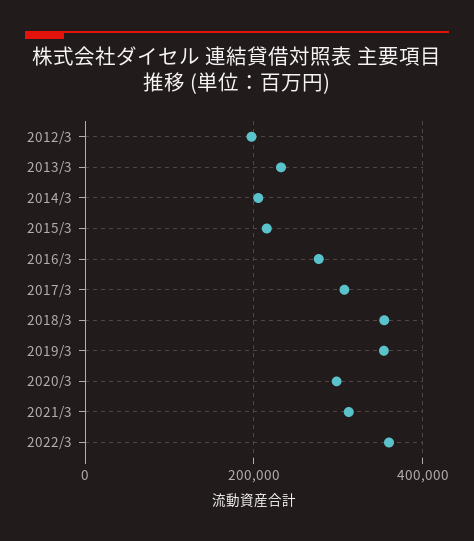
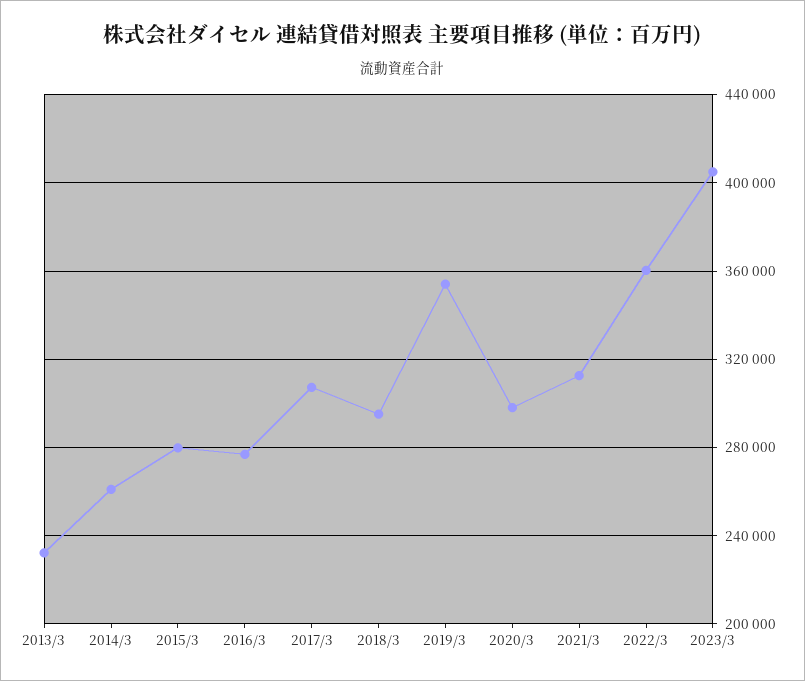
2012/3: 200000 -> none
2014/3: 200000 -> 260000
2015/3: 220000 -> 280000
2018/3: 360000 -> 295000
2023/3: none -> 405000

